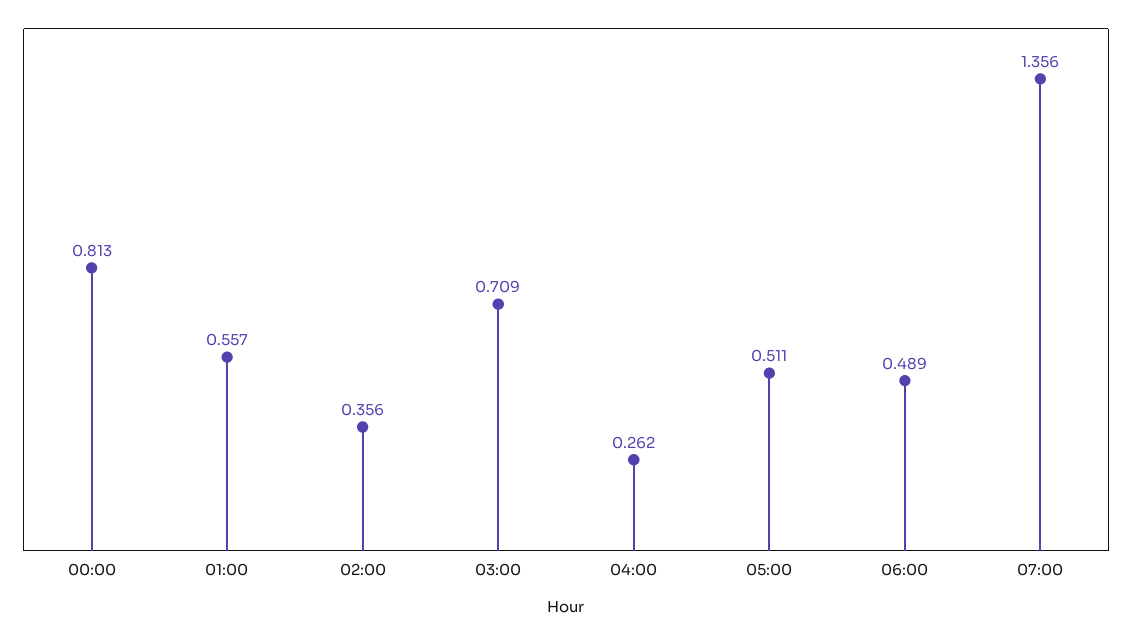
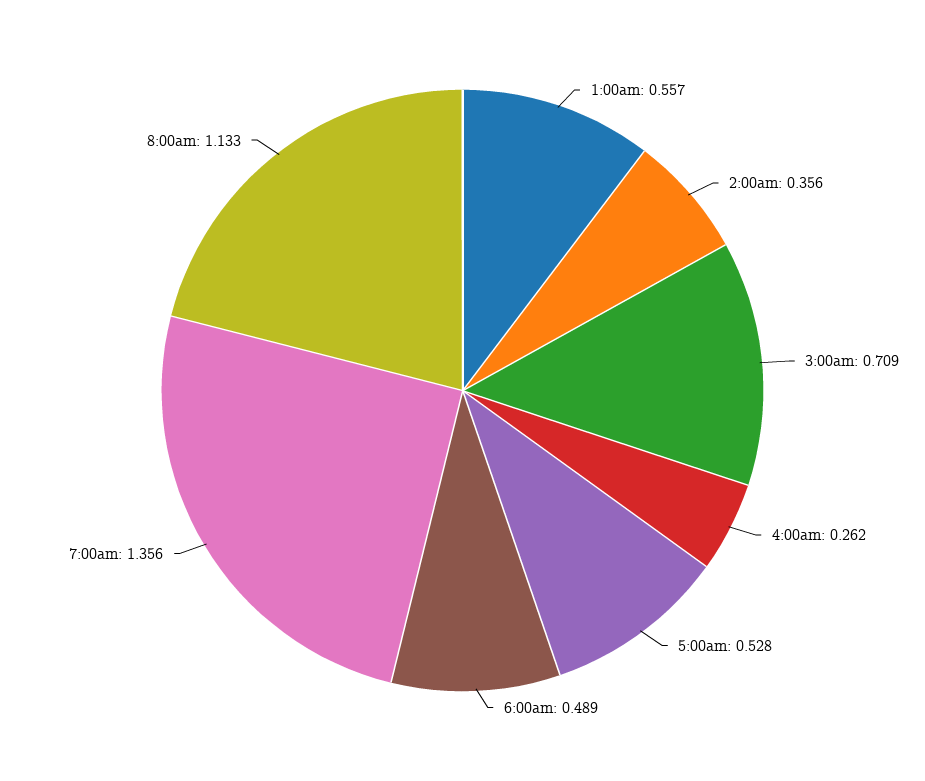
00:00: 0.813 -> none
05:00: 0.511 -> 0.528
8:00am: none -> 1.133

